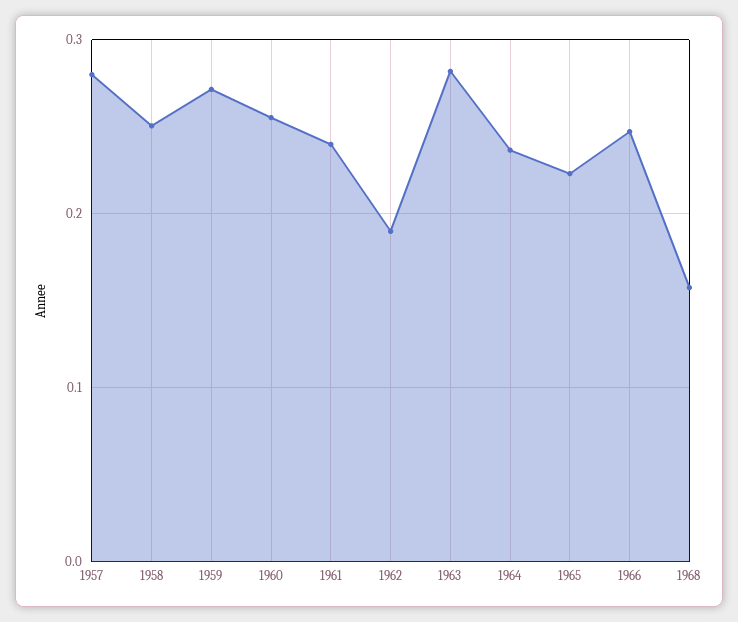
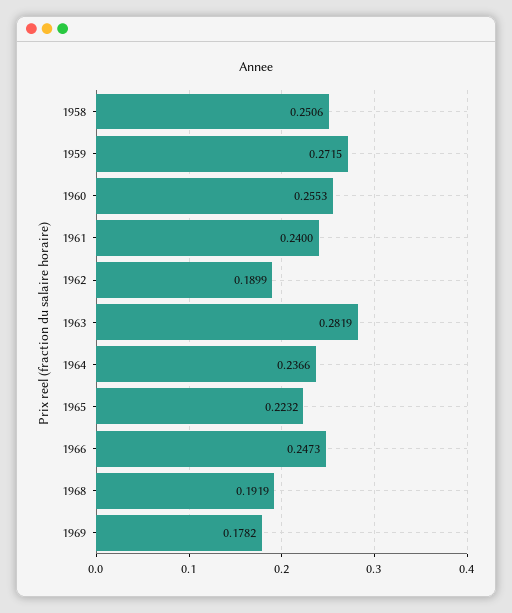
1957: 0.28 -> none
1968: 0.16 -> 0.1919
1969: none -> 0.1782

